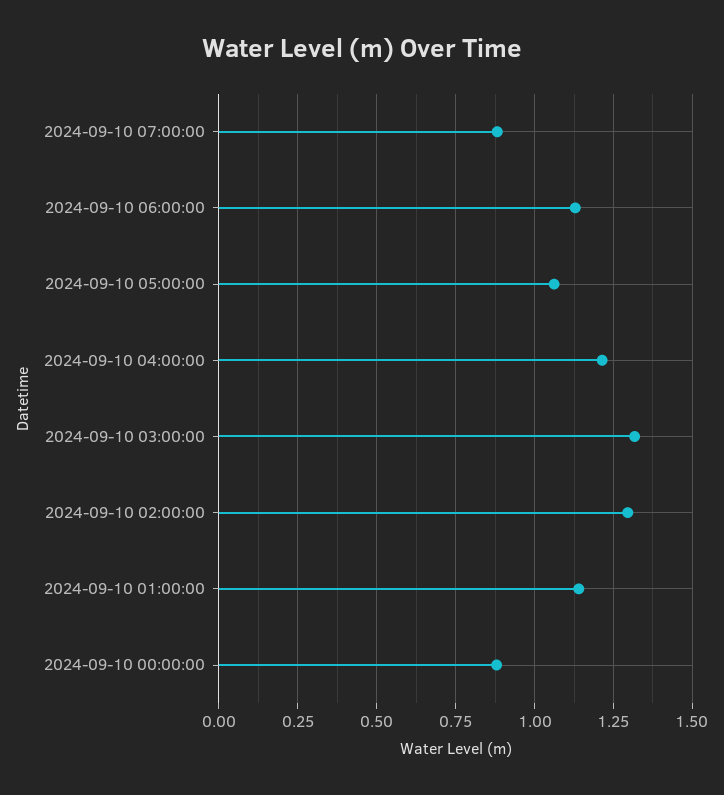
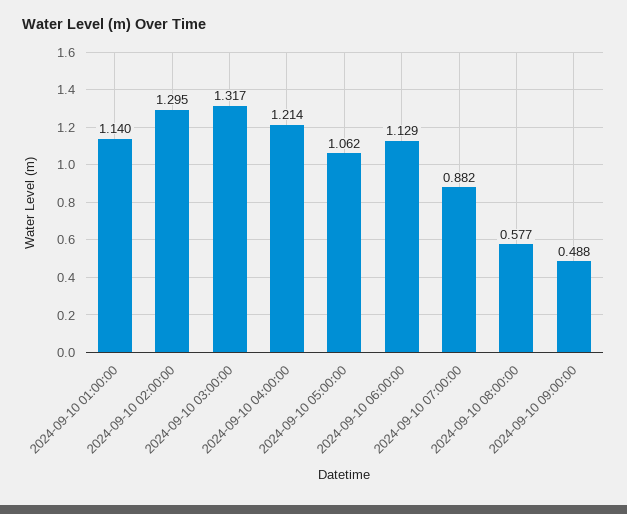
2024-09-10 00:00:00: 0.875 -> none
2024-09-10 08:00:00: none -> 0.577
2024-09-10 09:00:00: none -> 0.488

